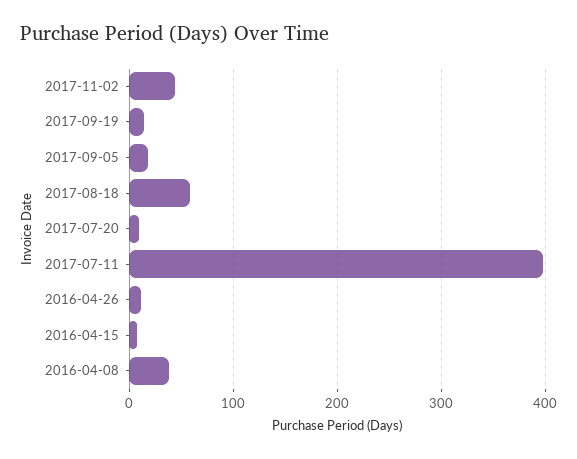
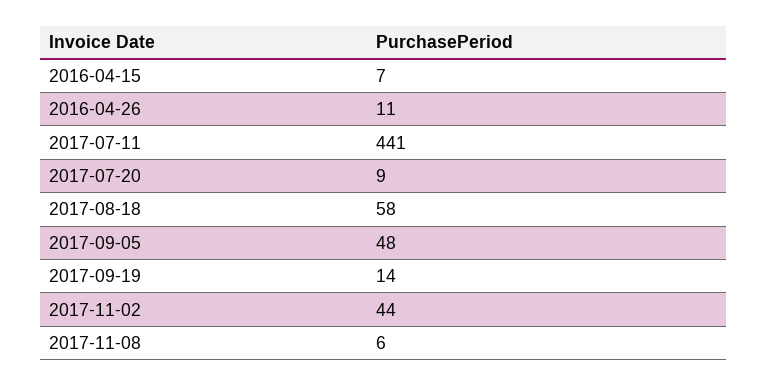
2017-09-05: 20 -> 48
2017-07-11: 400 -> 441
2016-04-08: 40 -> none
2017-11-08: none -> 6

